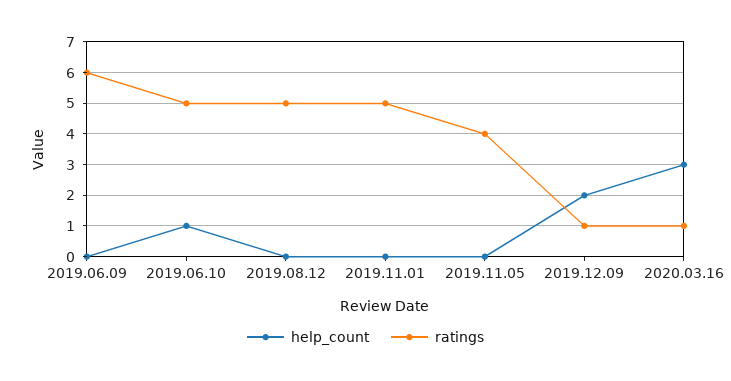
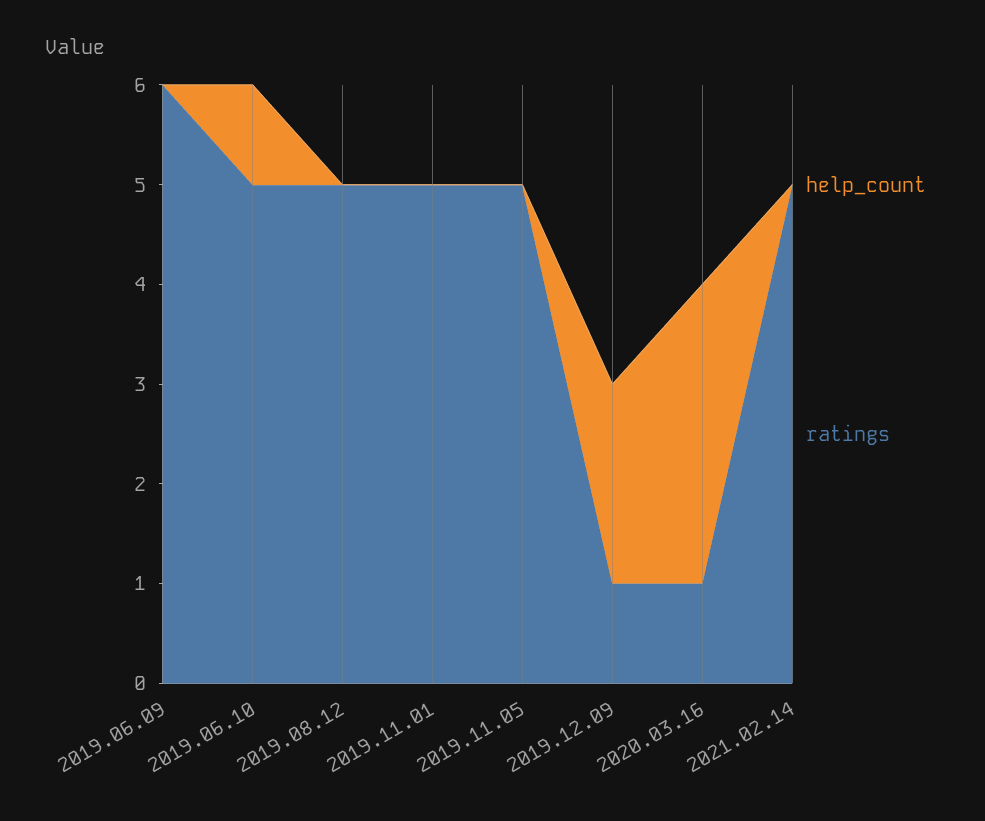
ratings, 2019.11.05: 4 -> 5
help_count, 2021.02.14: none -> 0
ratings, 2021.02.14: none -> 5

